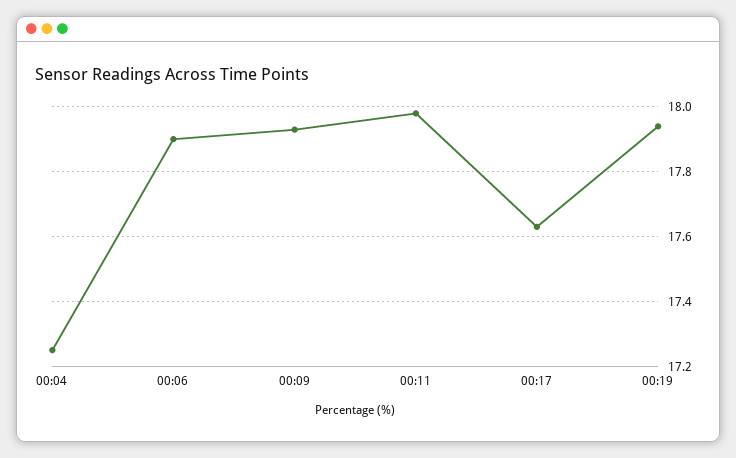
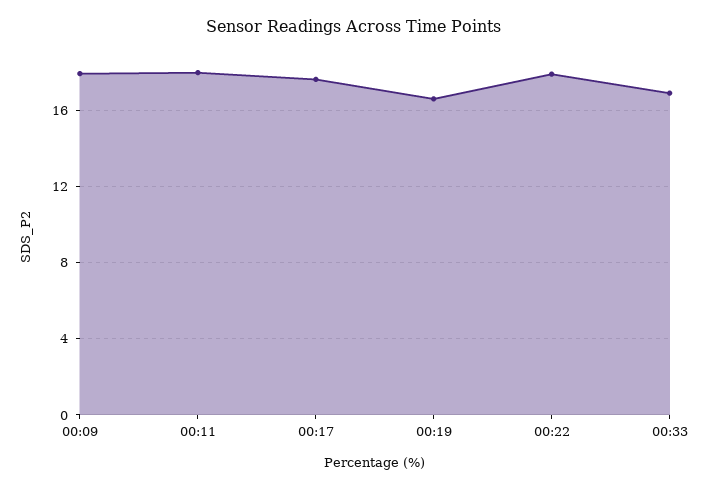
00:04: 17.25 -> none
00:06: 17.9 -> none
00:19: 17.95 -> 16.5
00:22: none -> 18
00:33: none -> 17

